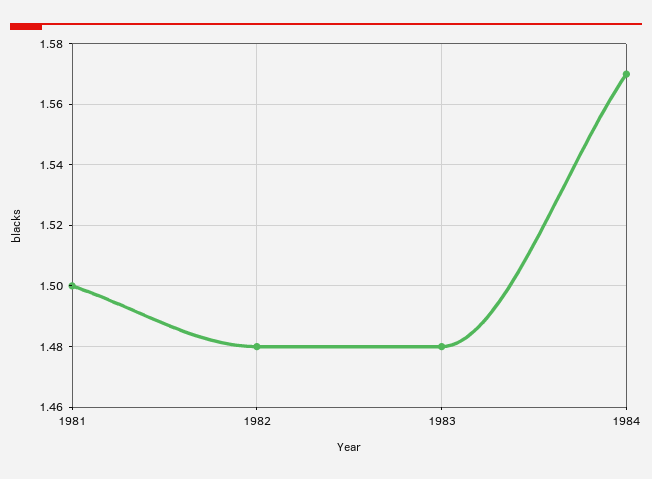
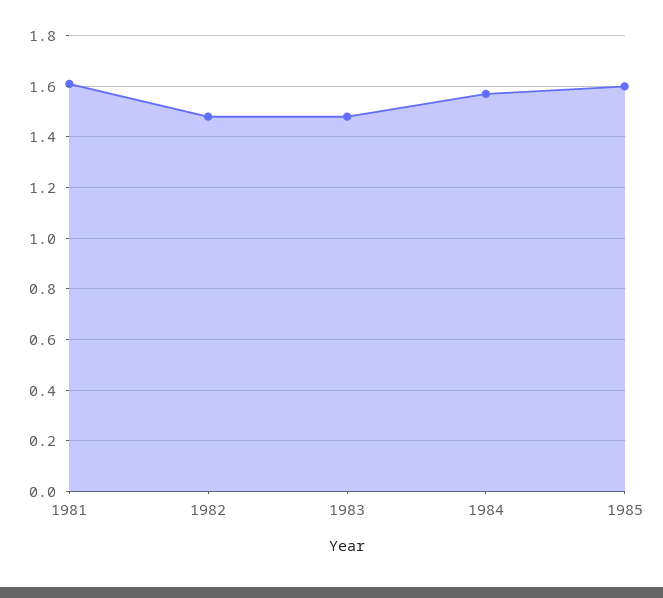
1981: 1.5 -> 1.6
1985: none -> 1.6

